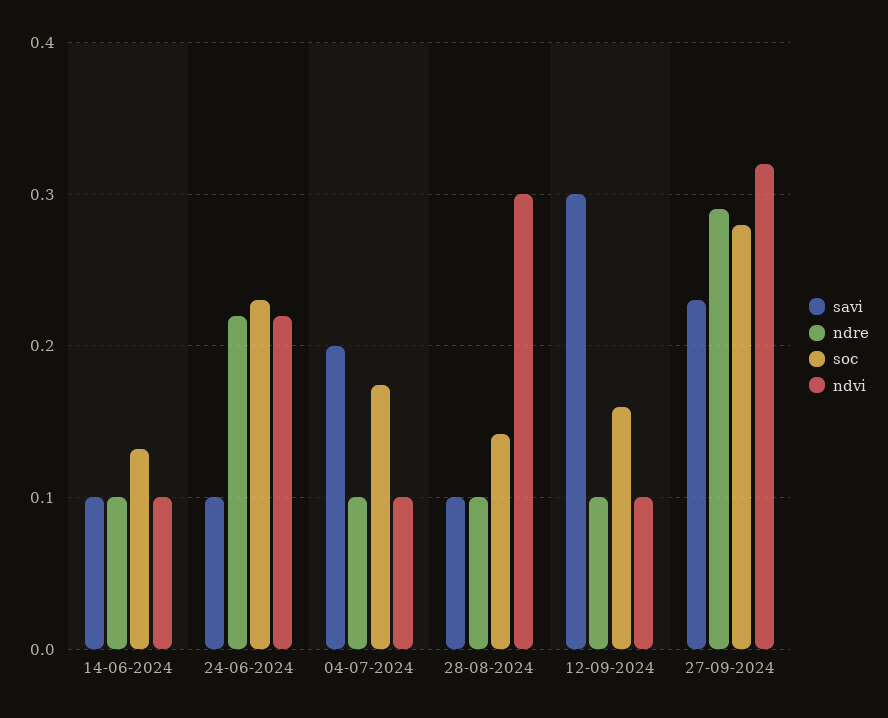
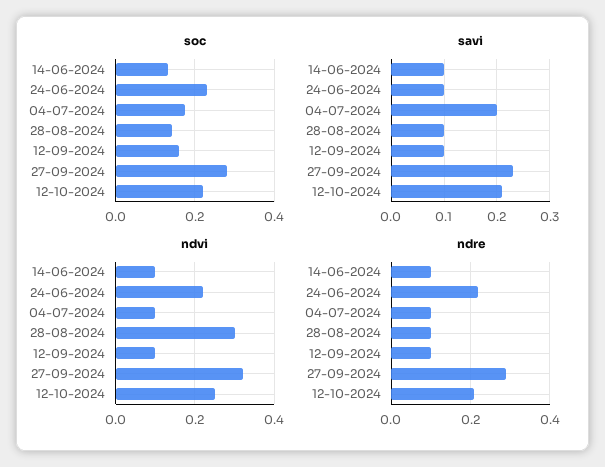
savi, 12-09-2024: 0.3 -> 0.1
soc, 12-10-2024: none -> 0.22
savi, 12-10-2024: none -> 0.2
ndvi, 12-10-2024: none -> 0.25
ndre, 12-10-2024: none -> 0.2

